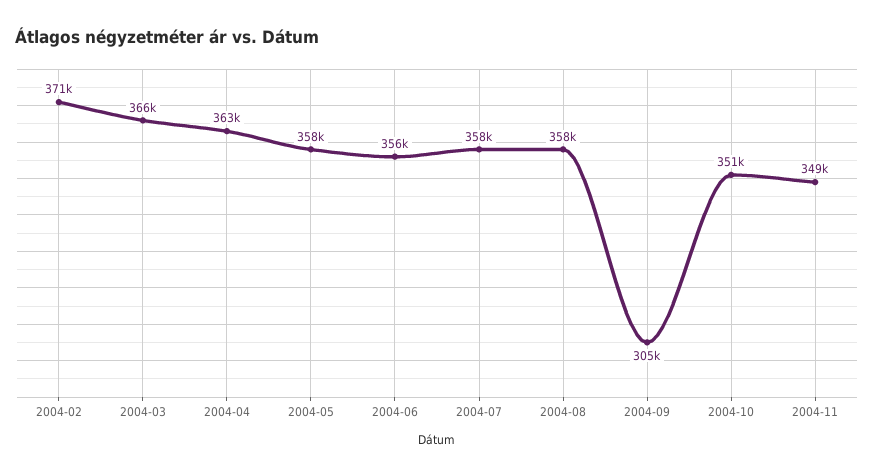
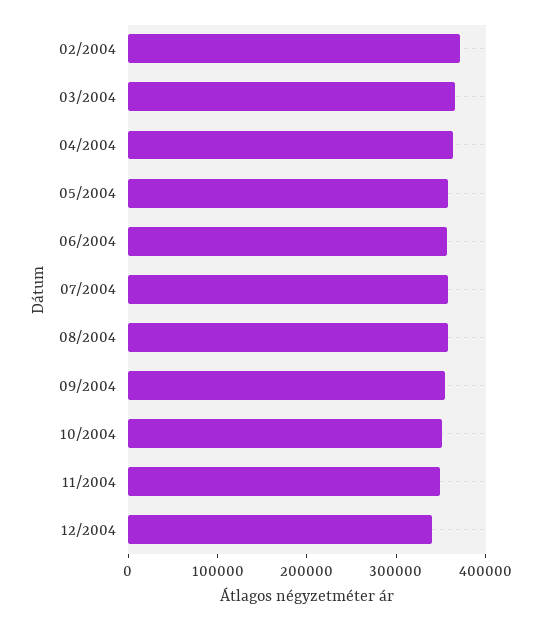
2004-09: 305000 -> 360000
12/2004: none -> 340000

